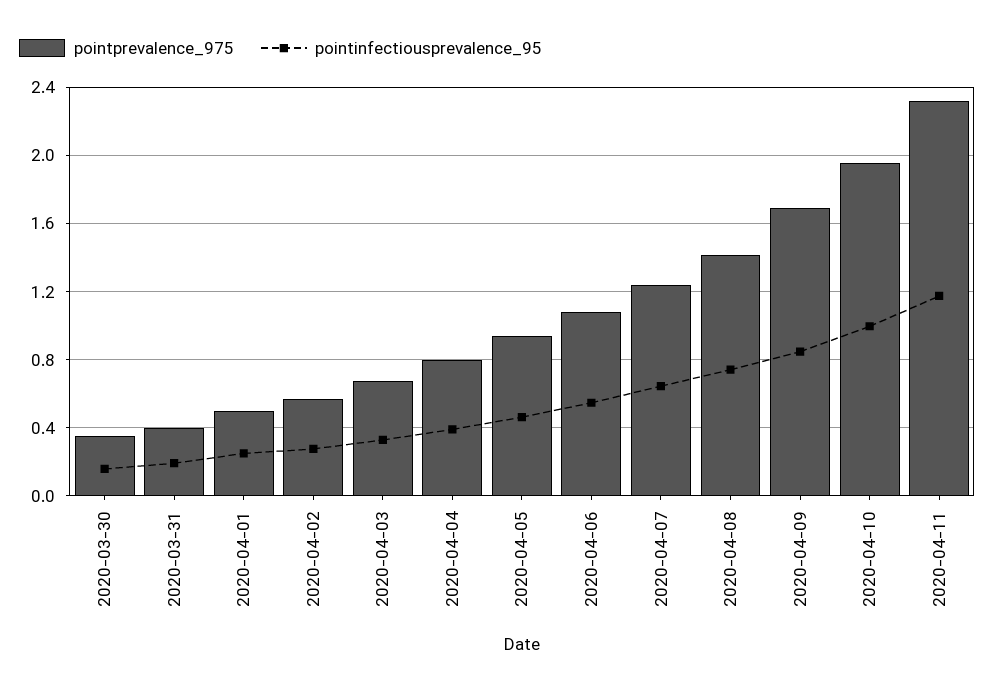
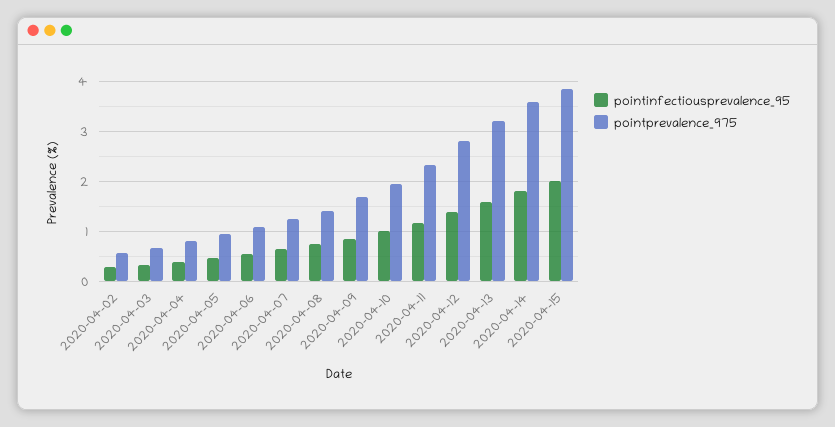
pointprevalence_975, 2020-03-30: 0.35 -> none
pointinfectiousprevalence_95, 2020-03-30: 0.15 -> none
pointprevalence_975, 2020-03-31: 0.4 -> none
pointinfectiousprevalence_95, 2020-03-31: 0.2 -> none
pointprevalence_975, 2020-04-01: 0.5 -> none
pointinfectiousprevalence_95, 2020-04-01: 0.25 -> none
pointinfectiousprevalence_95, 2020-04-12: none -> 1.4
pointprevalence_975, 2020-04-12: none -> 2.8
pointinfectiousprevalence_95, 2020-04-13: none -> 1.6
pointprevalence_975, 2020-04-13: none -> 3.2
pointinfectiousprevalence_95, 2020-04-14: none -> 1.8
pointprevalence_975, 2020-04-14: none -> 3.6
pointinfectiousprevalence_95, 2020-04-15: none -> 2
pointprevalence_975, 2020-04-15: none -> 3.8

